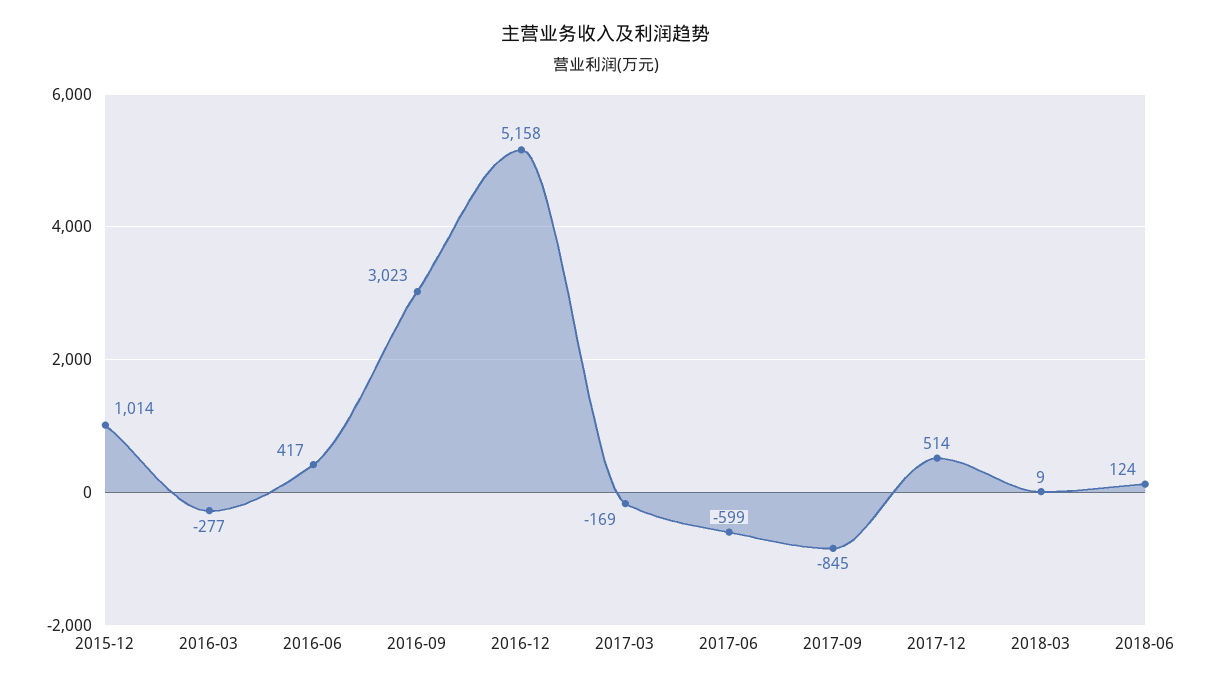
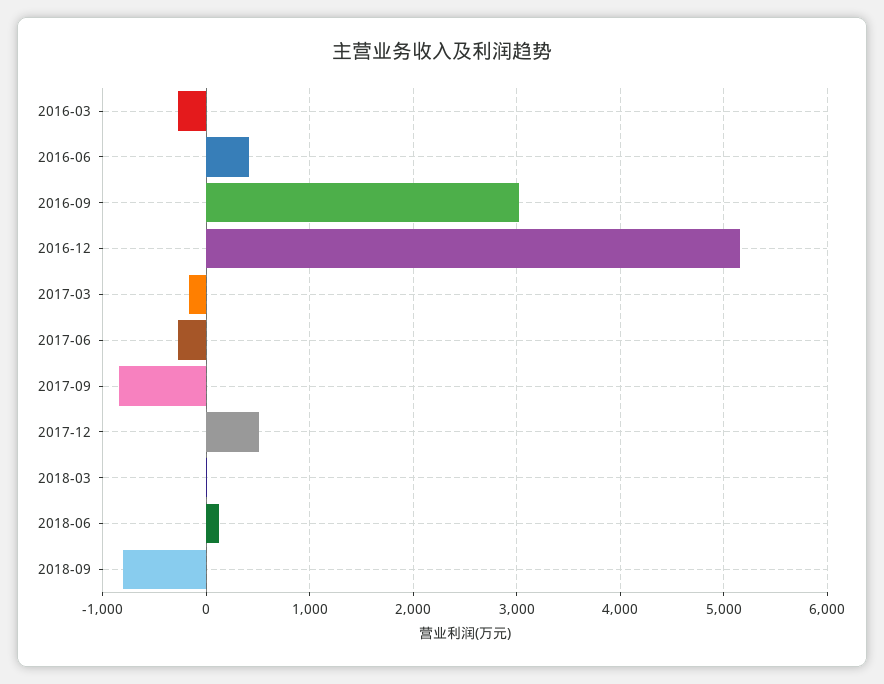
2015-12: 1014 -> none
2017-06: -599 -> -300
2018-09: none -> -800

